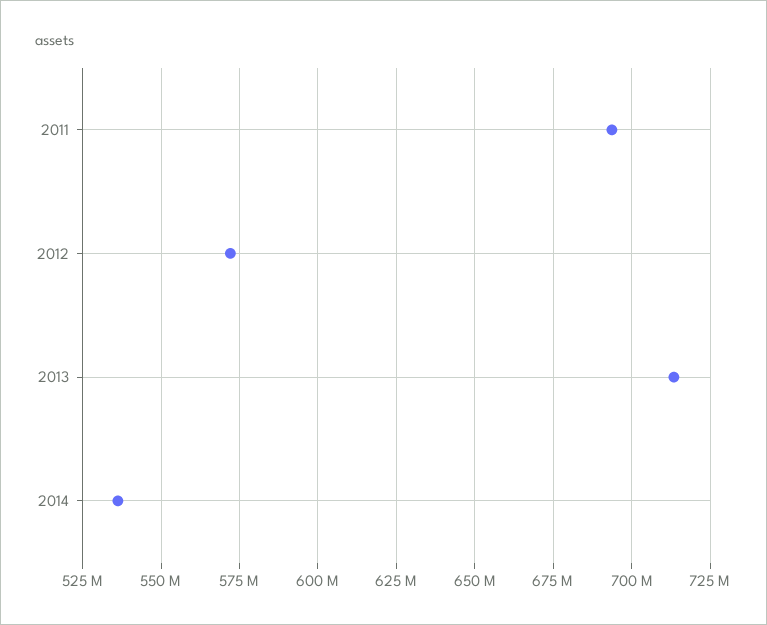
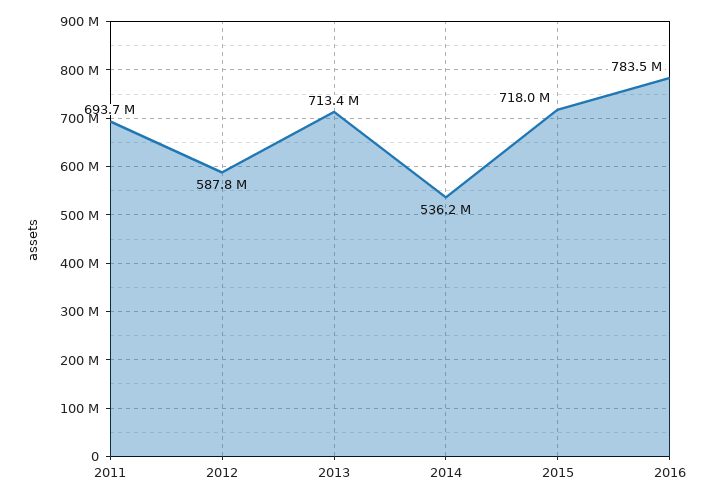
2012: 572500000 -> 587800000
2015: none -> 718000000
2016: none -> 783500000

